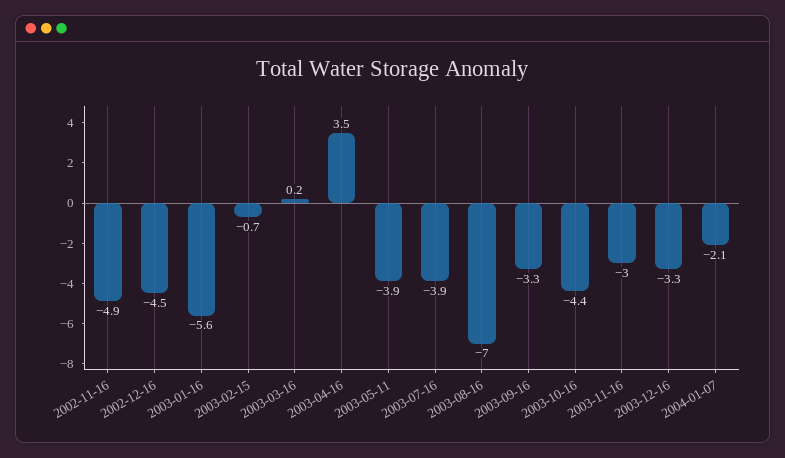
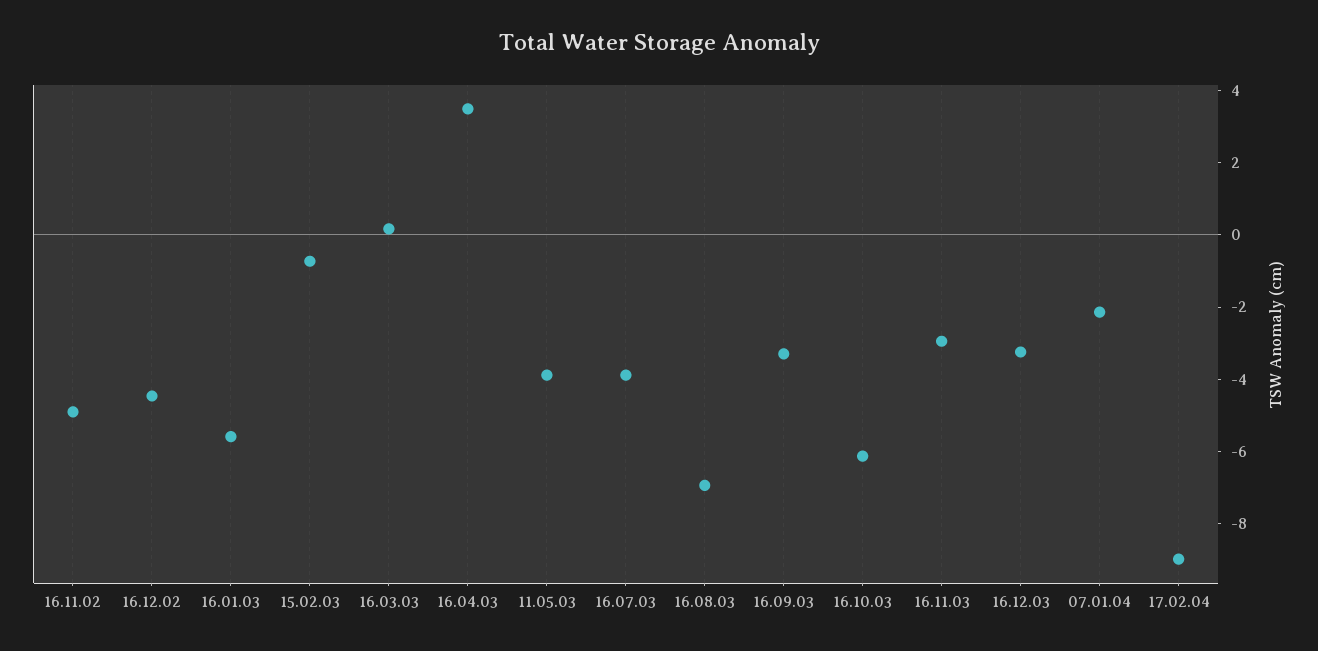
2003-10-16: -4.4 -> -6
17.02.04: none -> -9

